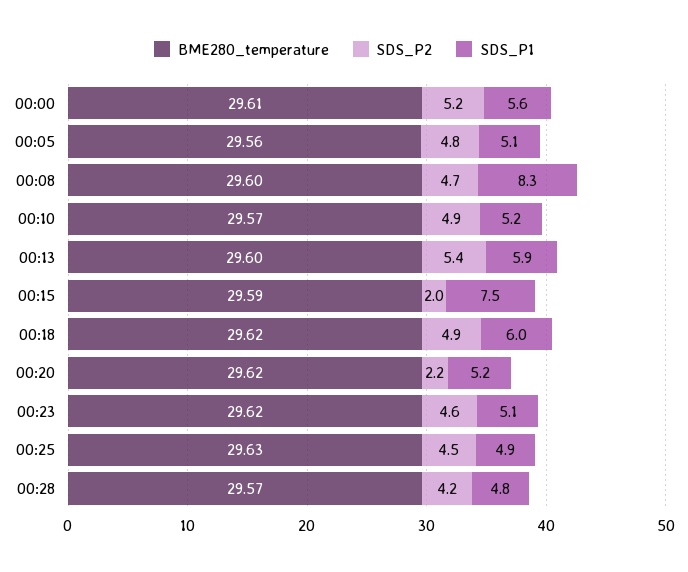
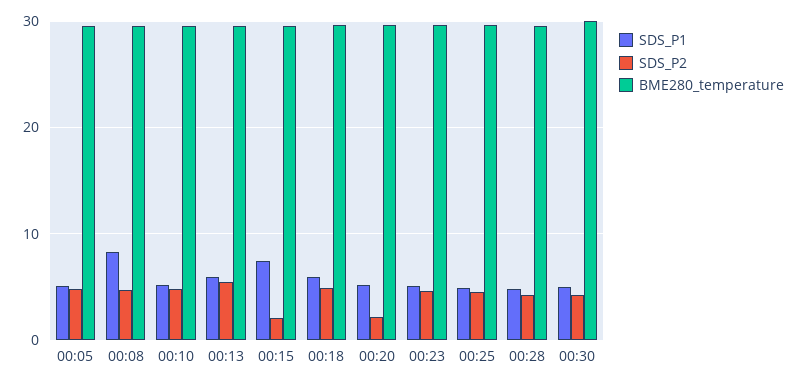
BME280_temperature, 00:00: 29.61 -> none
SDS_P2, 00:00: 5.2 -> none
SDS_P1, 00:00: 5.6 -> none
SDS_P1, 00:30: none -> 5
SDS_P2, 00:30: none -> 4
BME280_temperature, 00:30: none -> 30

